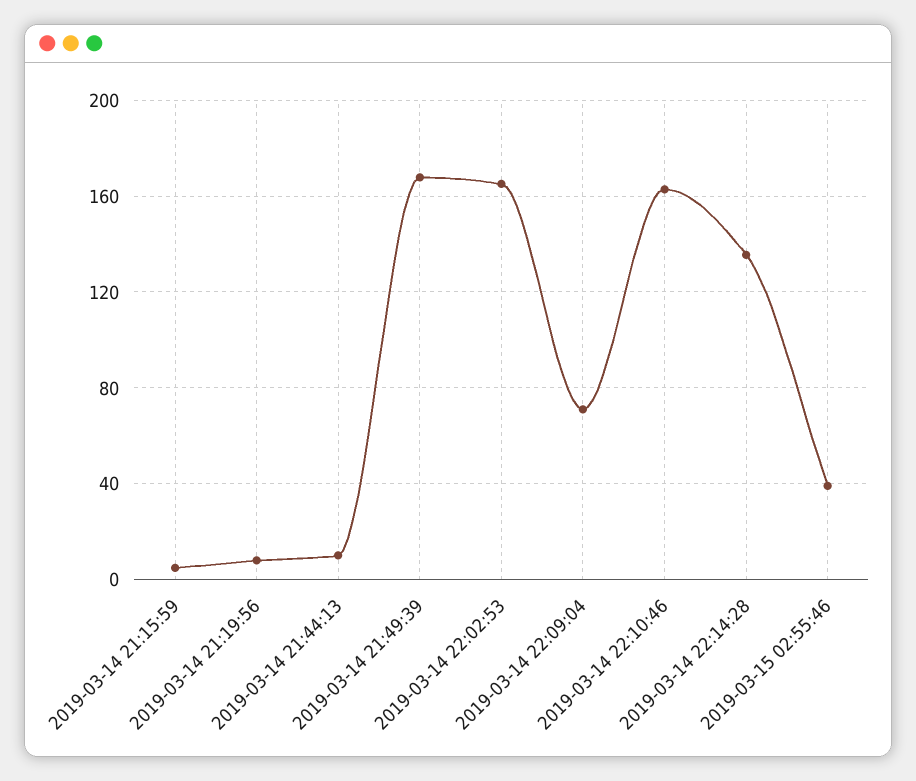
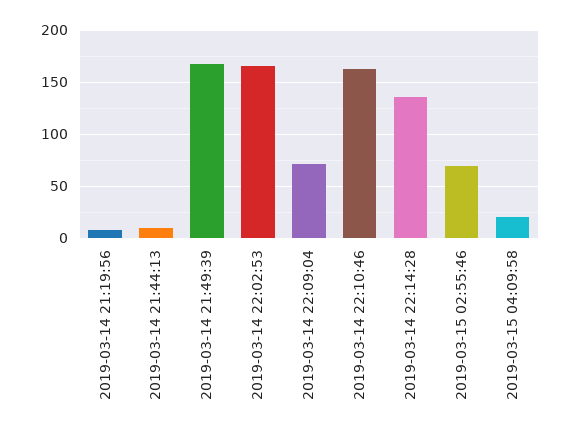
2019-03-14 21:15:59: 5 -> none
2019-03-15 02:55:46: 40 -> 70
2019-03-15 04:09:58: none -> 20

